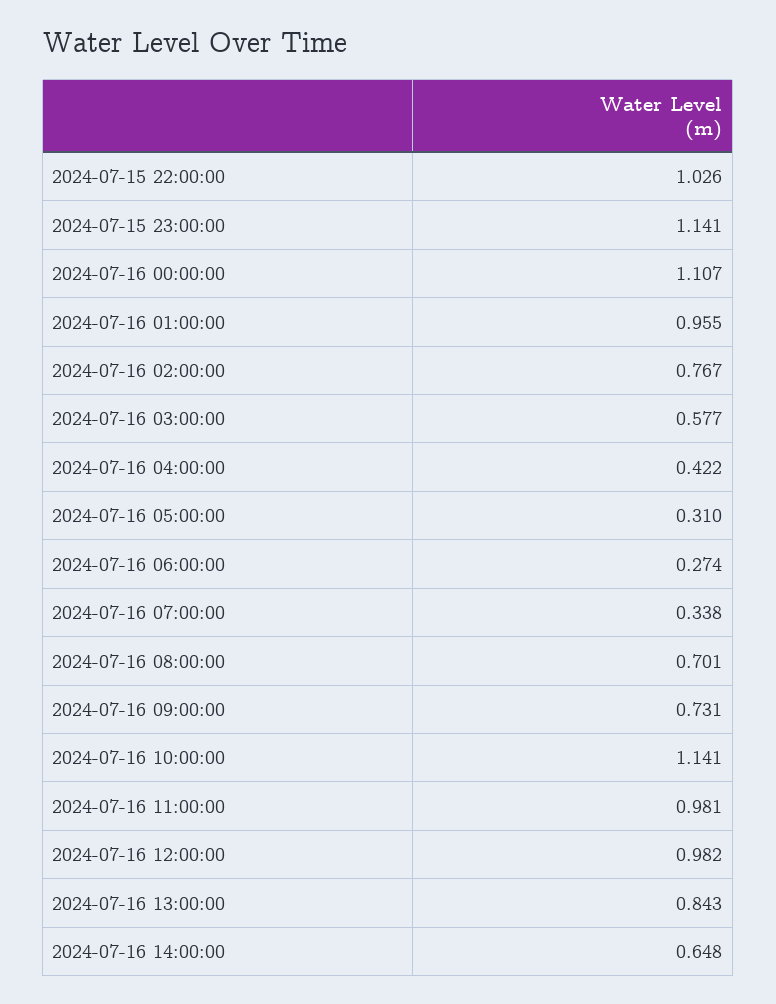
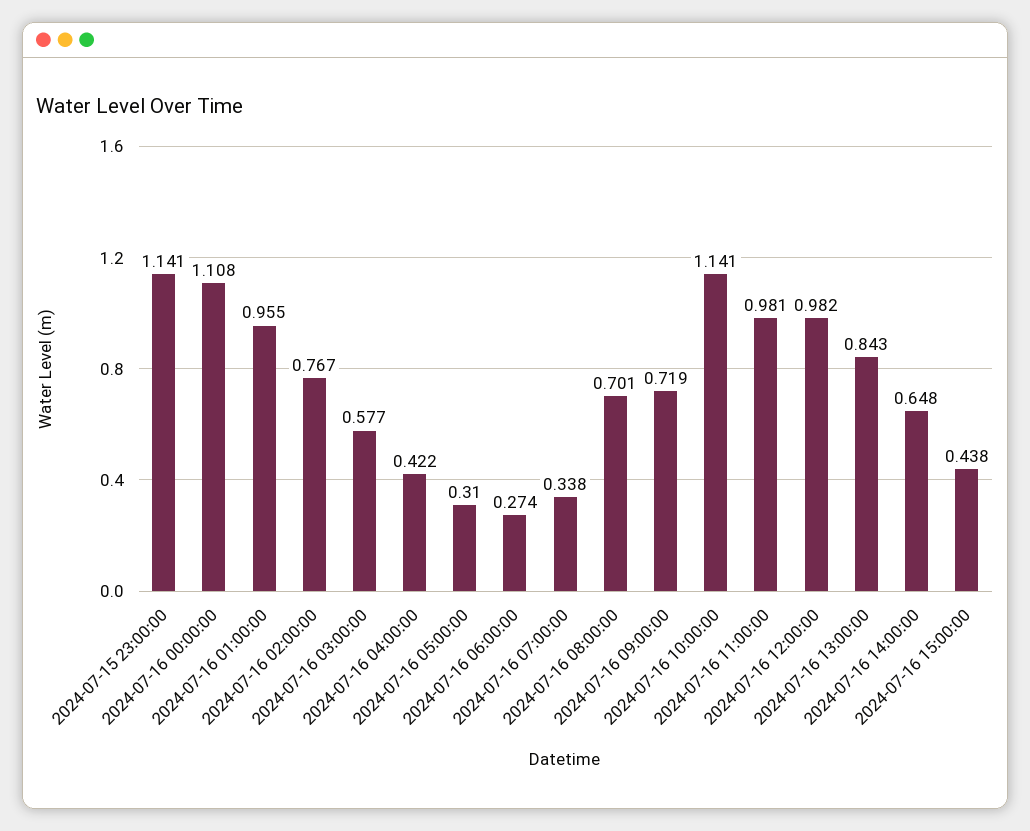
2024-07-15 22:00:00: 1.026 -> none
2024-07-16 00:00:00: 1.107 -> 1.108
2024-07-16 09:00:00: 0.731 -> 0.719
2024-07-16 15:00:00: none -> 0.438

